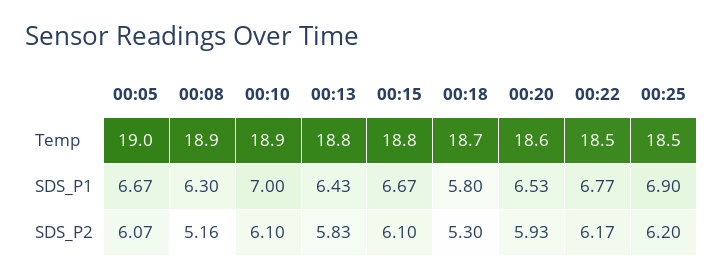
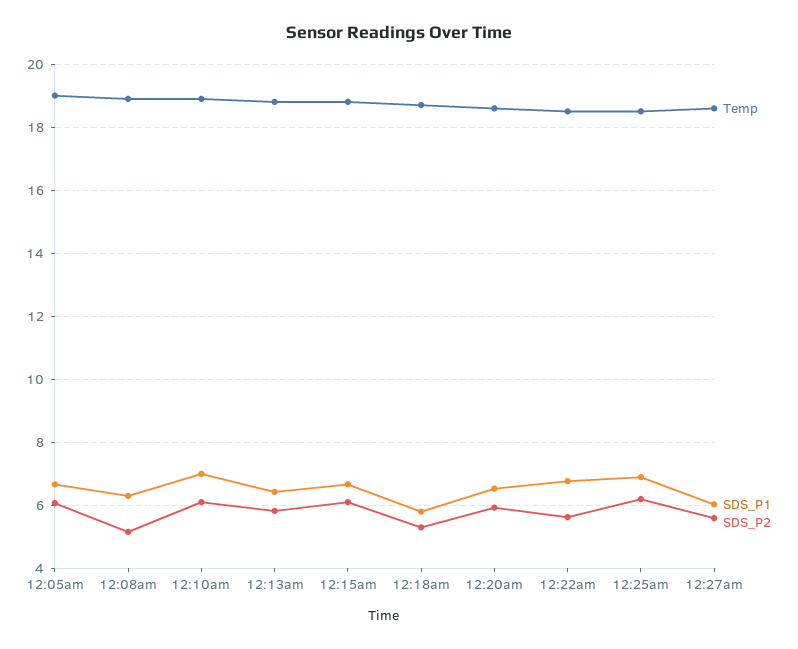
SDS_P2, 00:22: 6.17 -> 5.6
Temp, 12:27am: none -> 18.6
SDS_P1, 12:27am: none -> 6
SDS_P2, 12:27am: none -> 5.6

